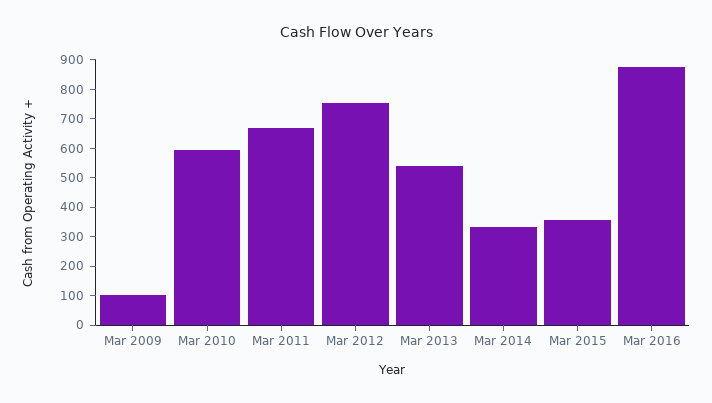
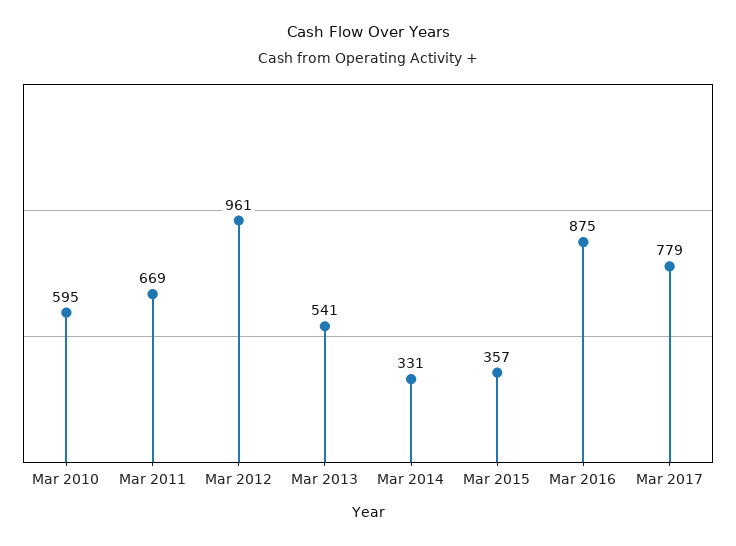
Mar 2009: 100 -> none
Mar 2012: 750 -> 961
Mar 2017: none -> 779

